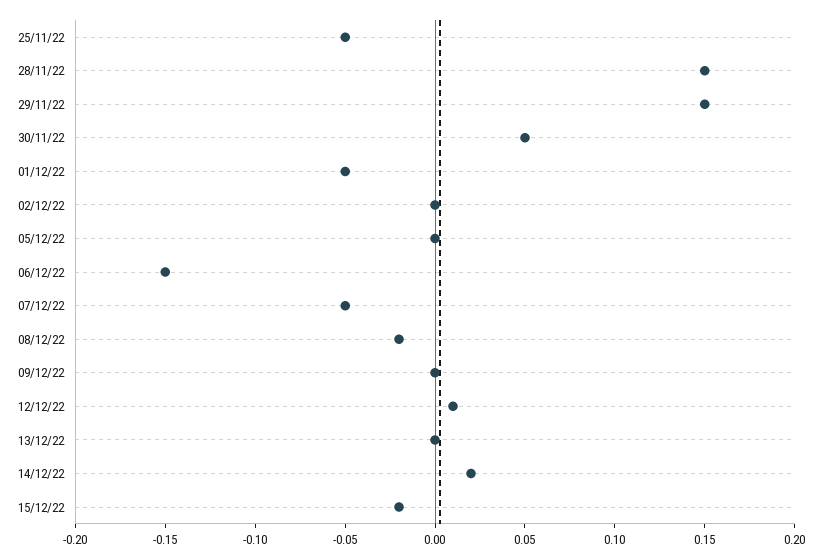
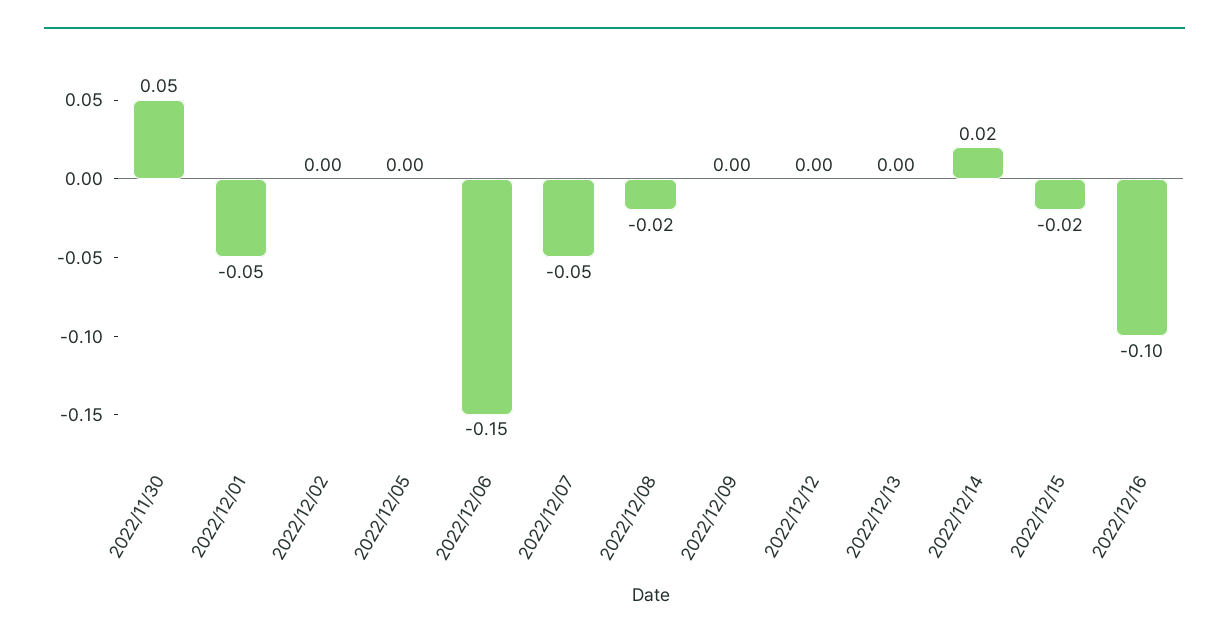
25/11/22: -0.05 -> none
28/11/22: 0.15 -> none
29/11/22: 0.15 -> none
12/12/22: 0.01 -> 0
2022/12/16: none -> -0.1

